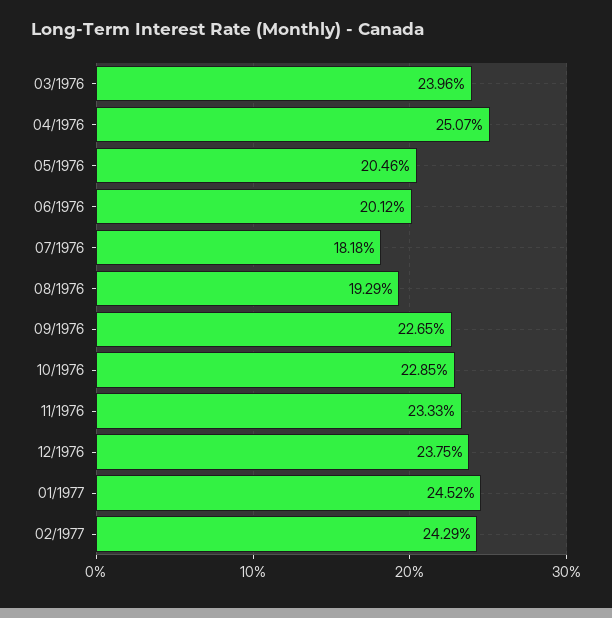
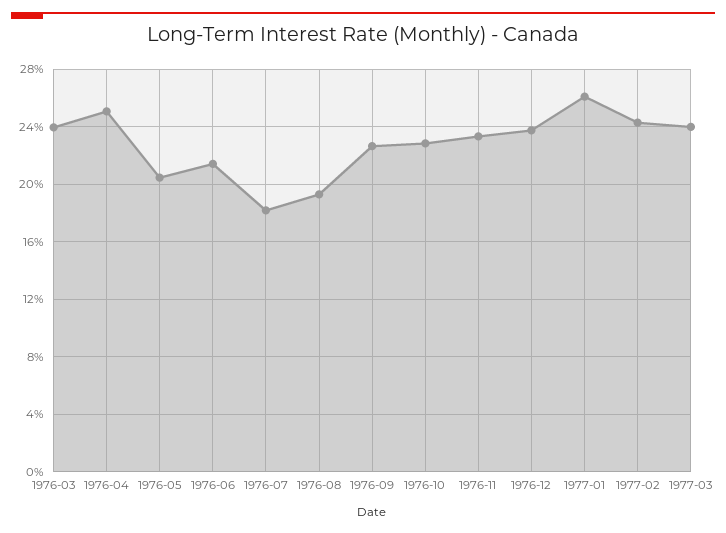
06/1976: 20.12 -> 21.5
01/1977: 24.52 -> 26
1977-03: none -> 24

